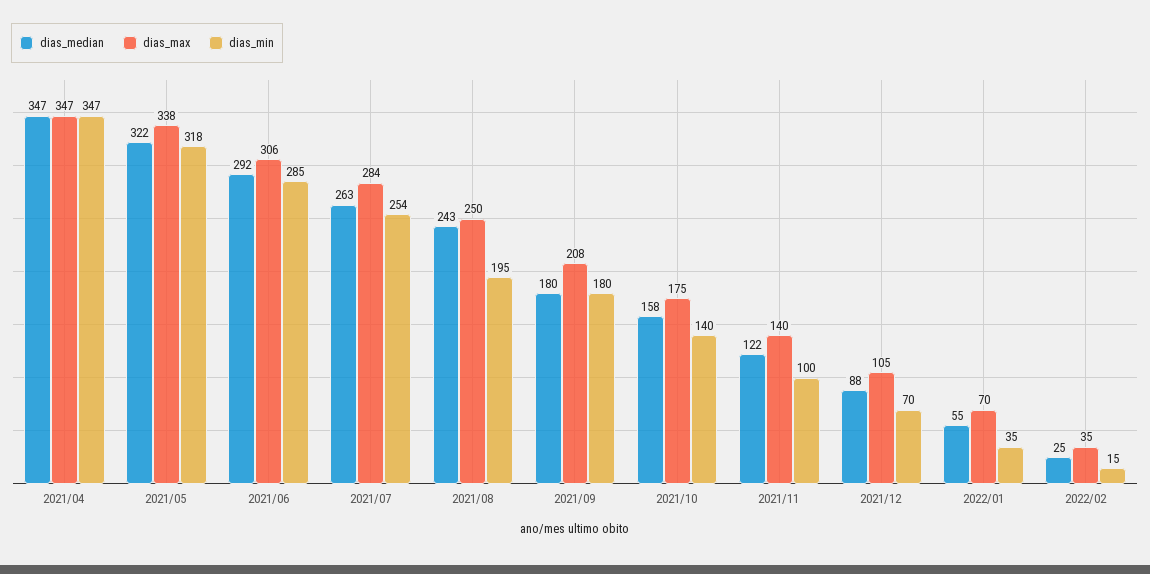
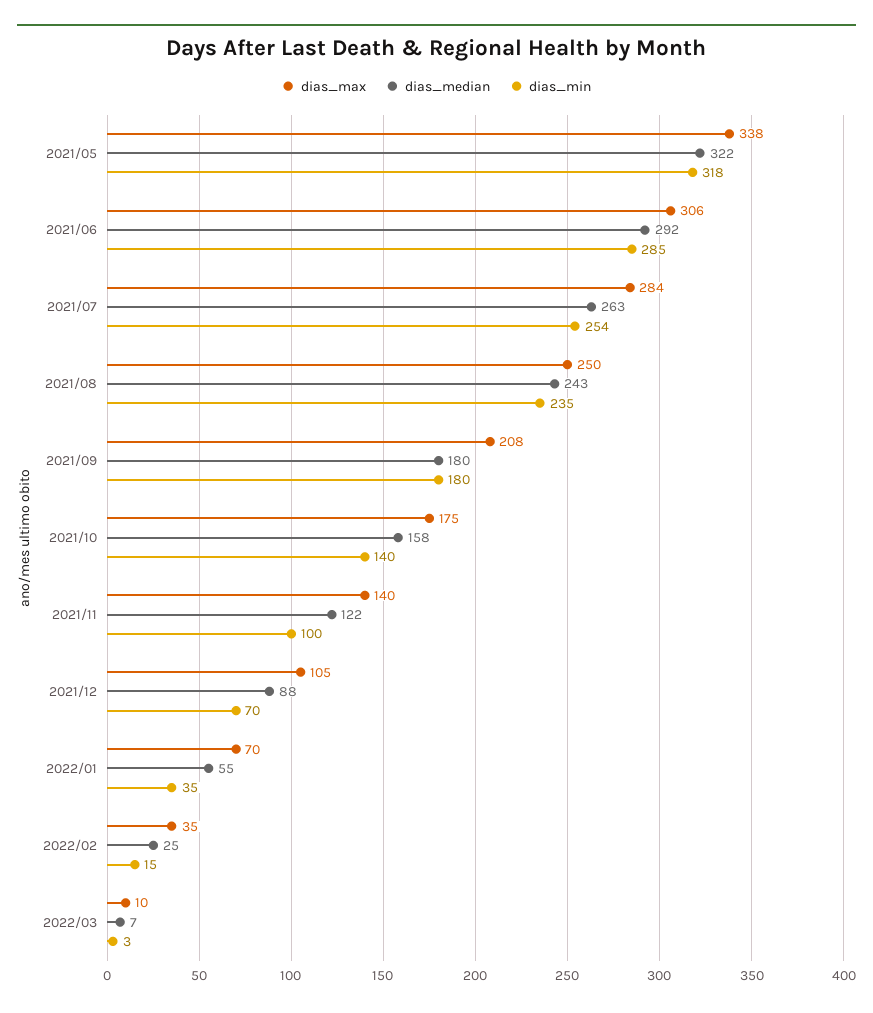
dias_median, 2021/04: 347 -> none
dias_max, 2021/04: 347 -> none
dias_min, 2021/04: 347 -> none
dias_min, 2021/08: 195 -> 235
dias_max, 2022/03: none -> 10
dias_median, 2022/03: none -> 7
dias_min, 2022/03: none -> 3

